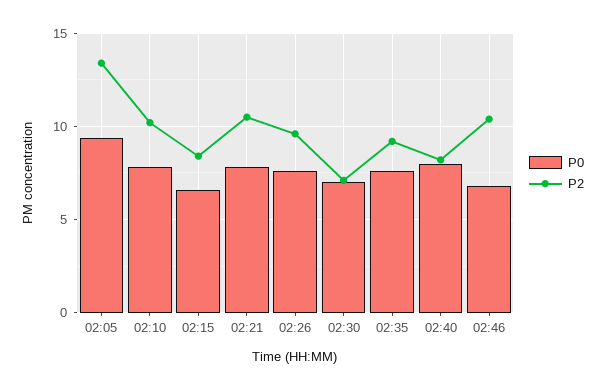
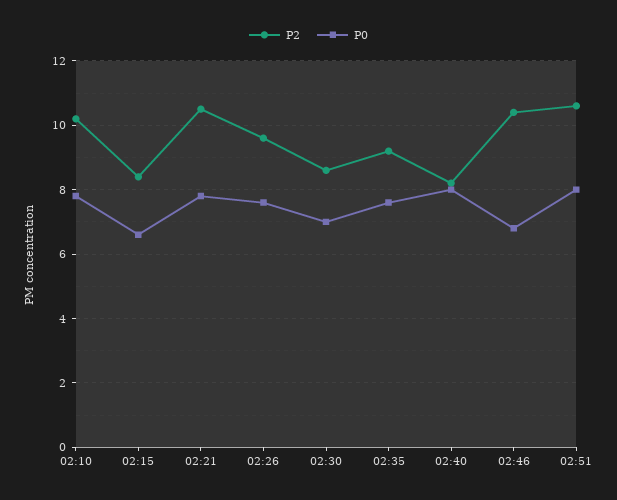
P0, 02:05: 9.5 -> none
P2, 02:05: 13.5 -> none
P2, 02:30: 7 -> 8.5
P2, 02:51: none -> 10.5
P0, 02:51: none -> 8

